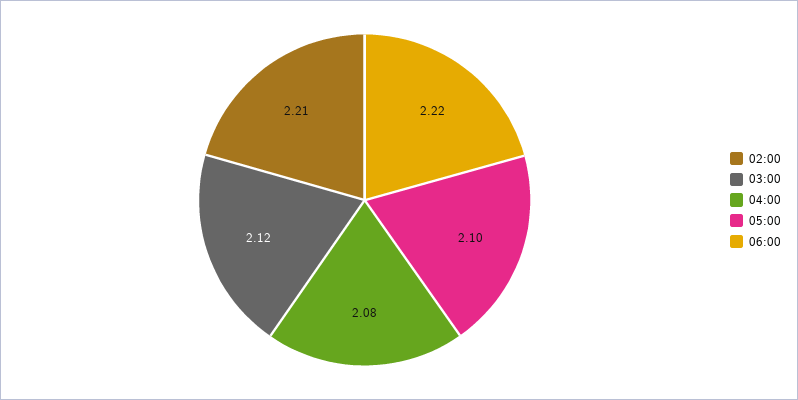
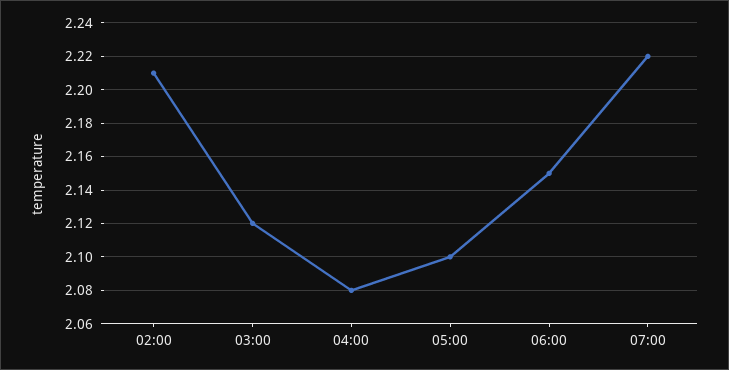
06:00: 2.22 -> 2.15
07:00: none -> 2.22

